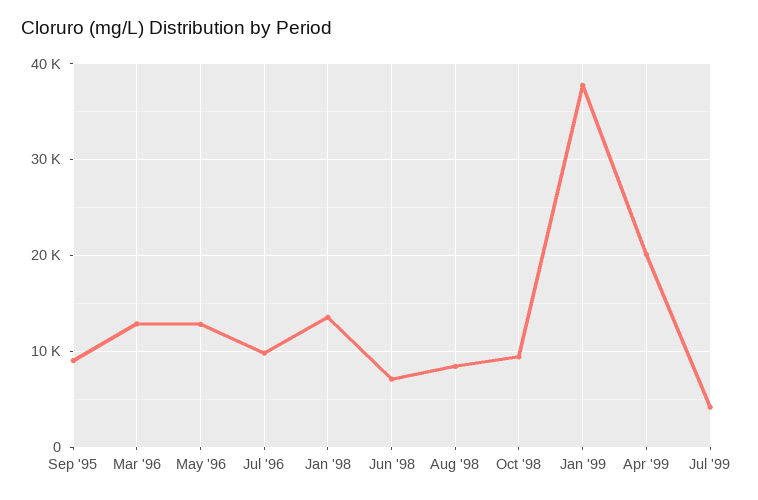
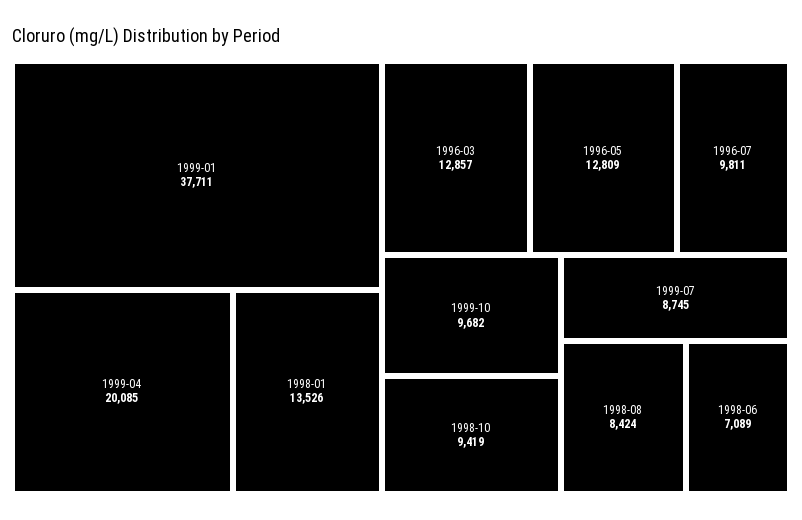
Sep '95: 9000 -> none
Jul '99: 4000 -> 8745
1999-10: none -> 9682

